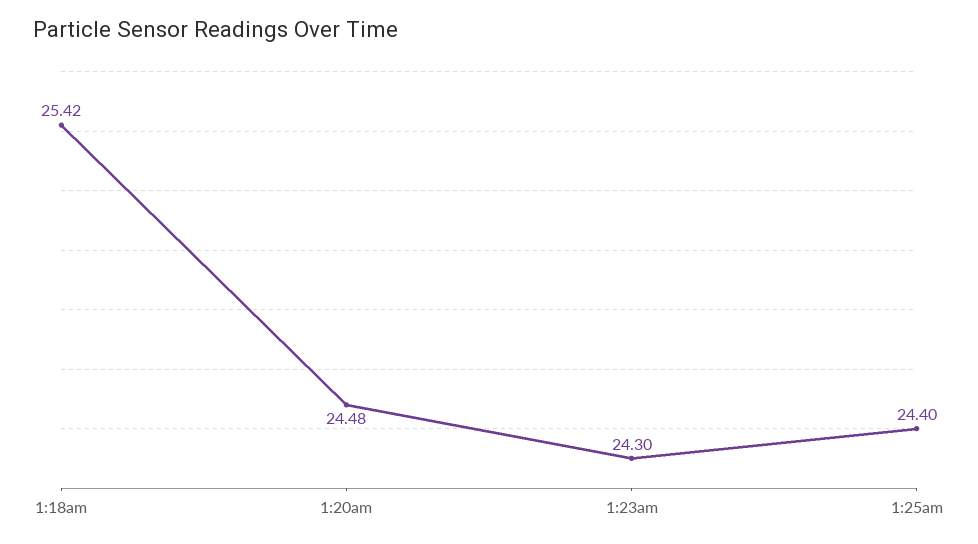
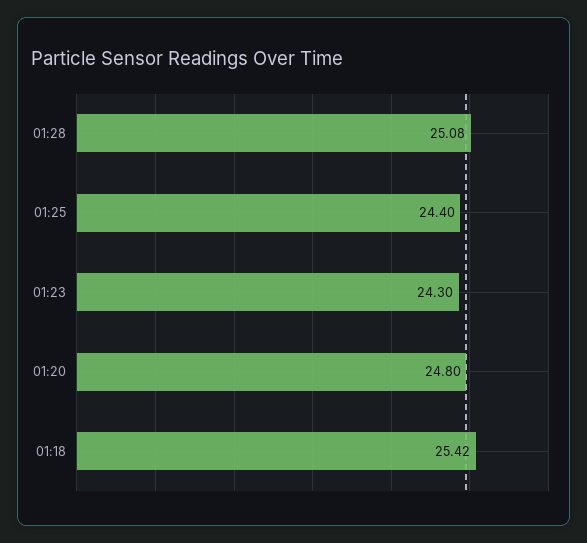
1:20am: 24.48 -> 24.8
01:28: none -> 25.08

